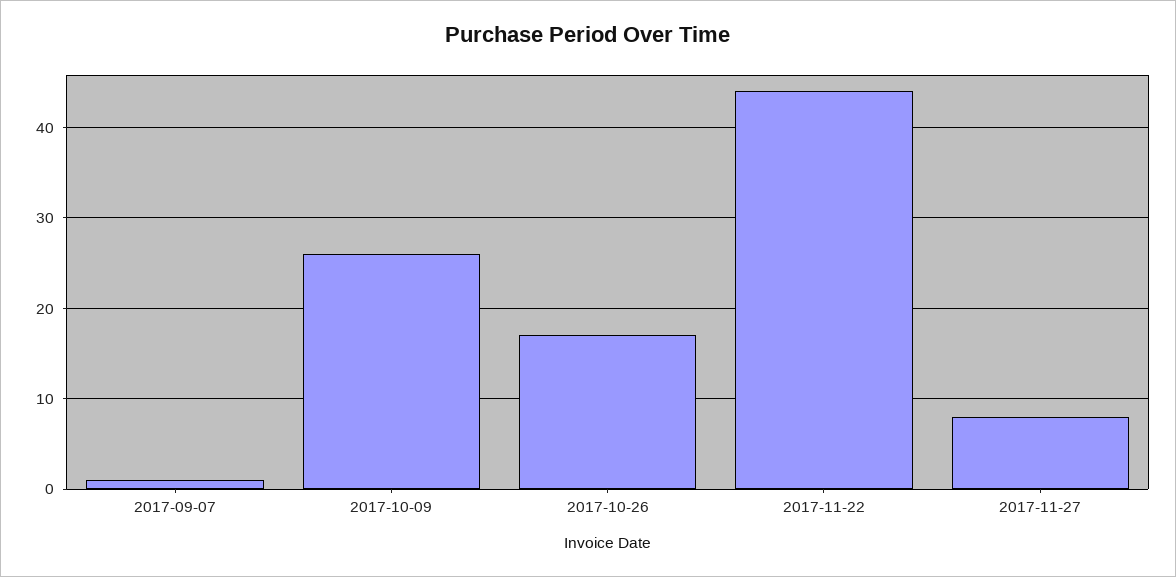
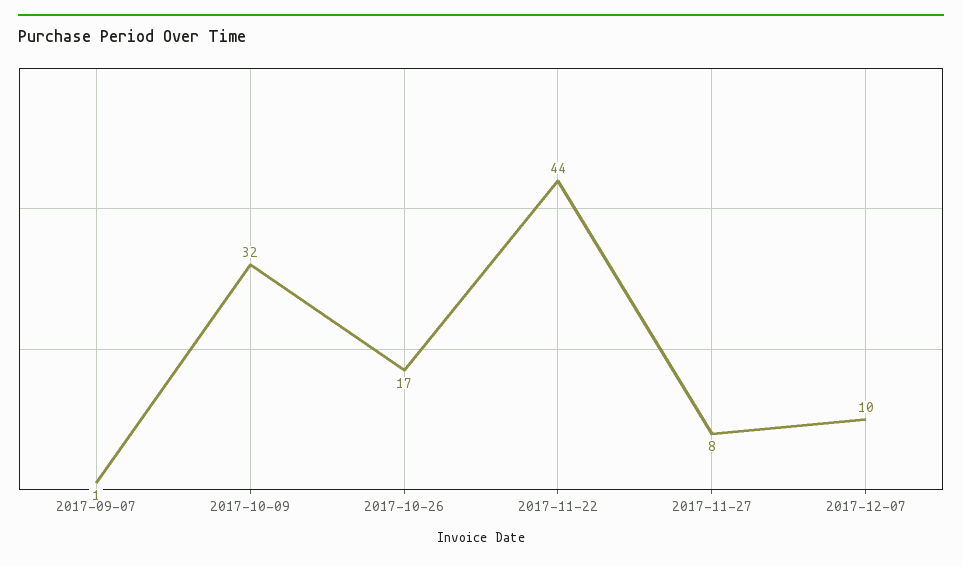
2017-10-09: 26 -> 32
2017-12-07: none -> 10

